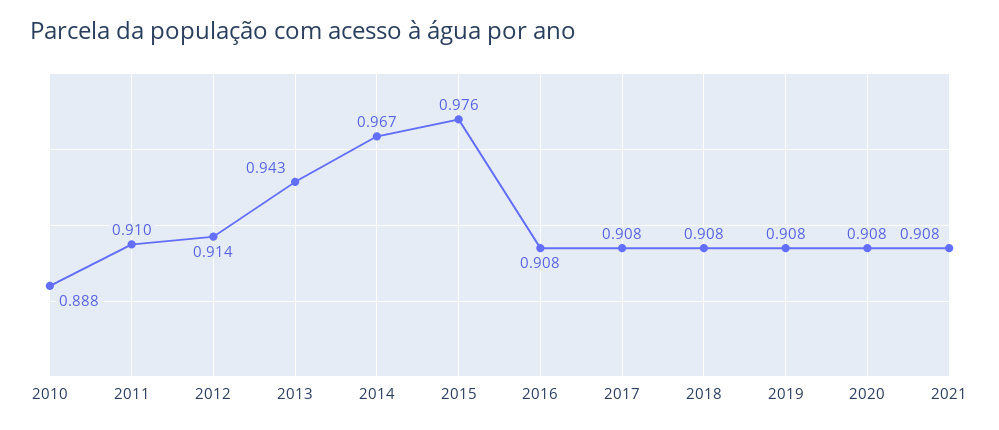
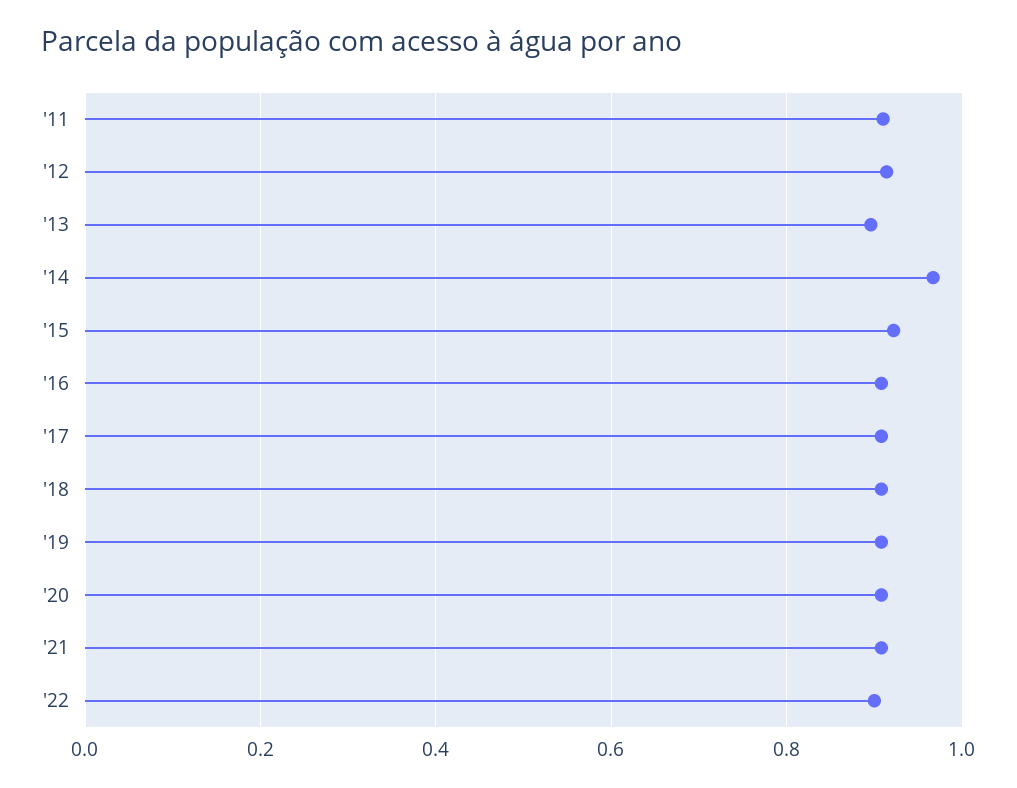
2010: 0.888 -> none
2013: 0.943 -> 0.9
2015: 0.976 -> 0.92
'22: none -> 0.9

